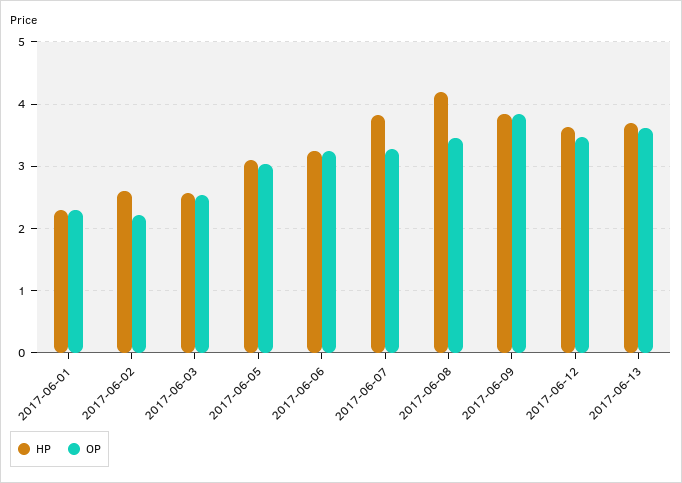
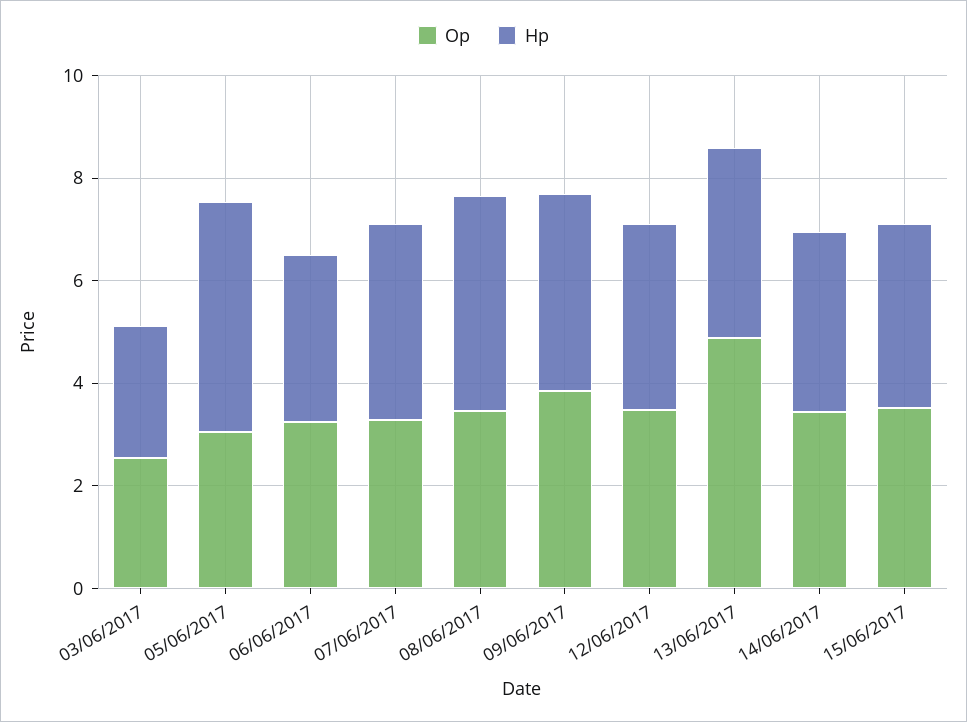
HP, 2017-06-01: 2.3 -> none
OP, 2017-06-01: 2.3 -> none
HP, 2017-06-02: 2.6 -> none
OP, 2017-06-02: 2.2 -> none
HP, 2017-06-05: 3.1 -> 4.5
OP, 2017-06-13: 3.6 -> 5
OP, 14/06/2017: none -> 3.5
HP, 14/06/2017: none -> 3.5
OP, 15/06/2017: none -> 3.5
HP, 15/06/2017: none -> 3.5

